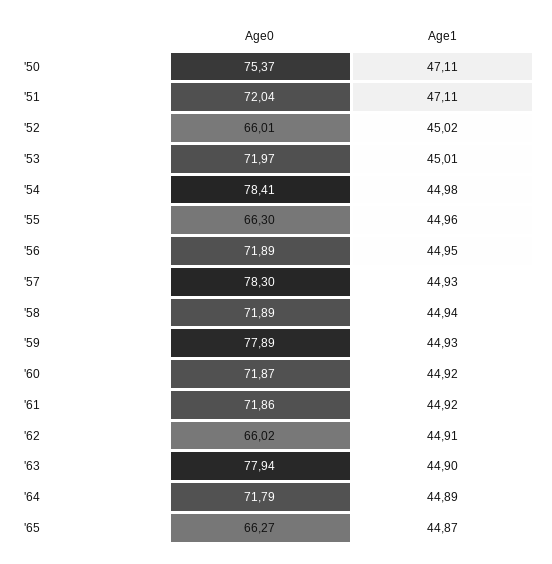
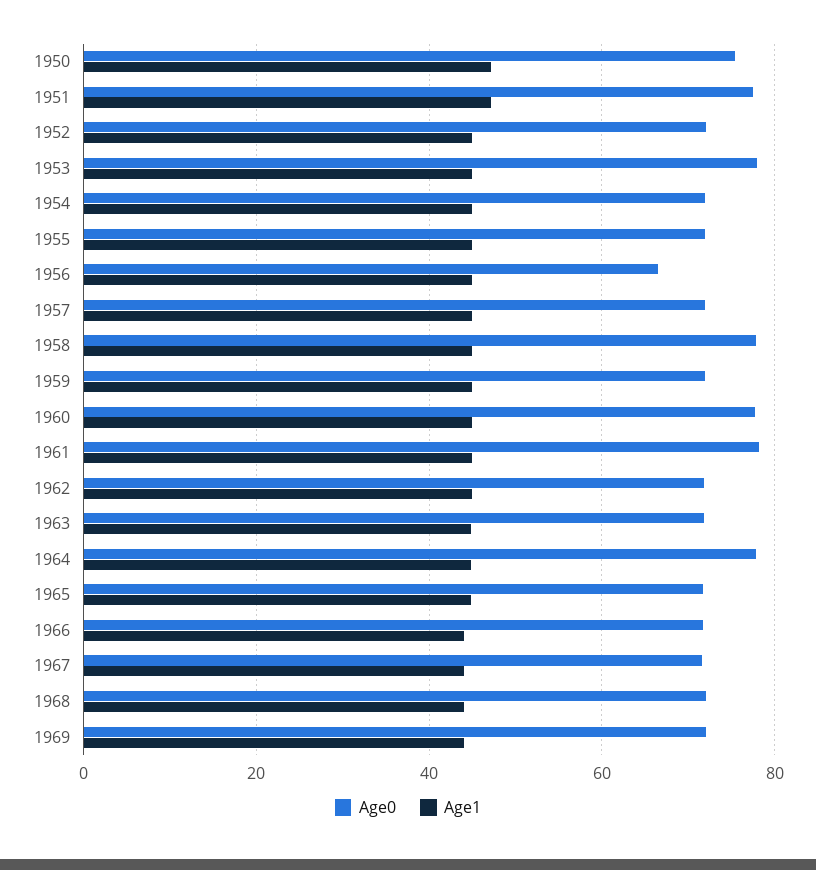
Age0, '51: 72.04 -> 78
Age0, '52: 66.01 -> 72
Age0, '53: 71.97 -> 78
Age0, '54: 78.41 -> 72
Age0, '55: 66.3 -> 72
Age0, '56: 71.89 -> 66
Age0, '57: 78.3 -> 72
Age0, '58: 71.89 -> 78
Age0, '59: 77.89 -> 72
Age0, '60: 71.87 -> 78
Age0, '61: 71.86 -> 78
Age0, '62: 66.02 -> 72
Age0, '63: 77.94 -> 72
Age0, '64: 71.79 -> 78
Age0, '65: 66.27 -> 72
Age0, 1966: none -> 72
Age1, 1966: none -> 44
Age0, 1967: none -> 72
Age1, 1967: none -> 44
Age0, 1968: none -> 72
Age1, 1968: none -> 44
Age0, 1969: none -> 72
Age1, 1969: none -> 44

